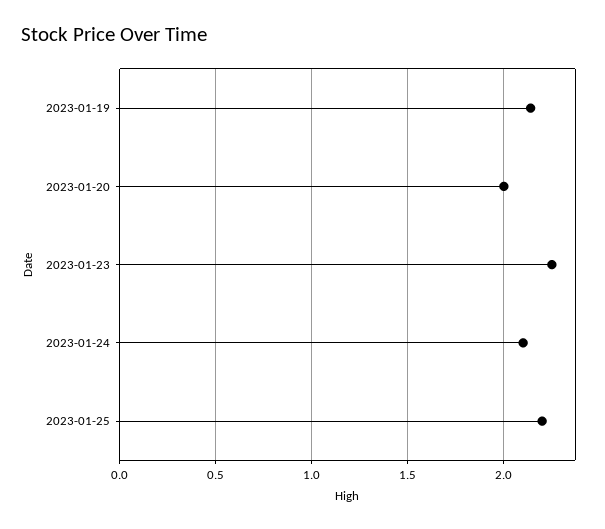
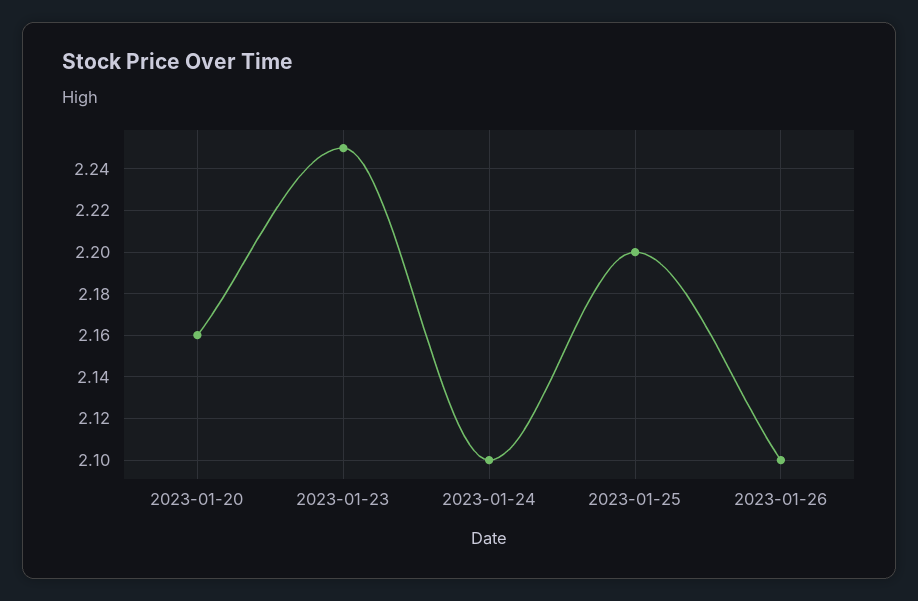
2023-01-19: 2.15 -> none
2023-01-20: 2 -> 2.16
2023-01-26: none -> 2.1

